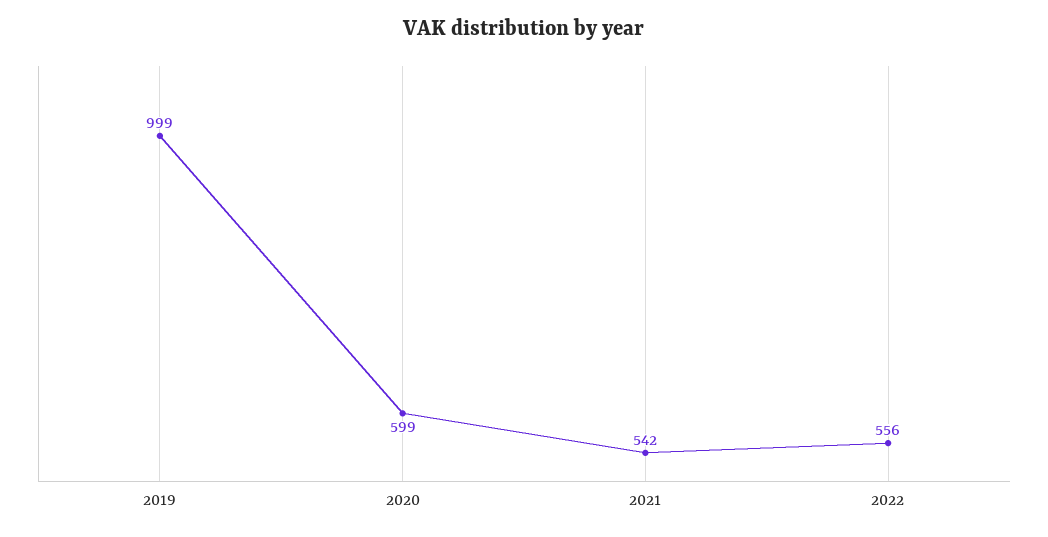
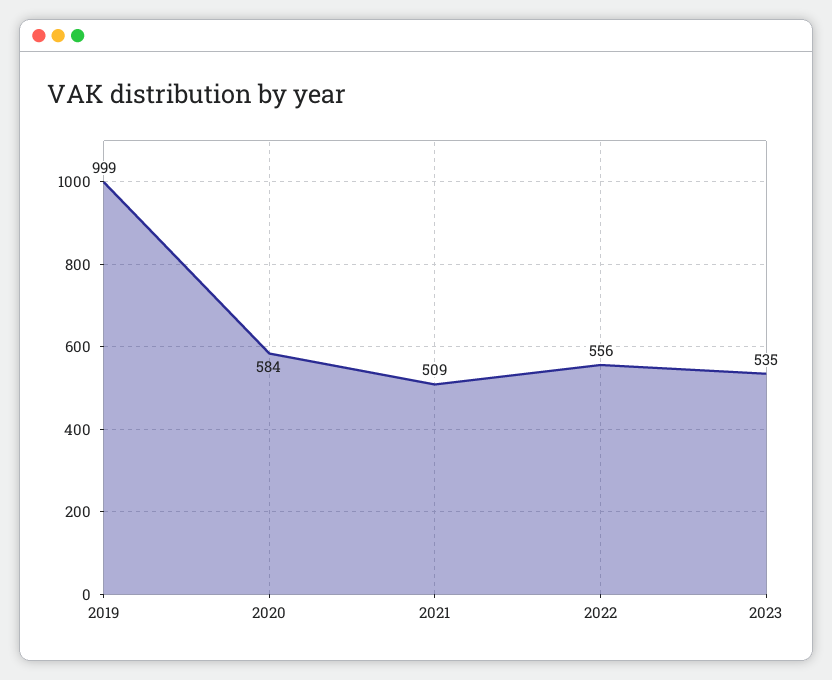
2020: 599 -> 584
2021: 542 -> 509
2023: none -> 535

